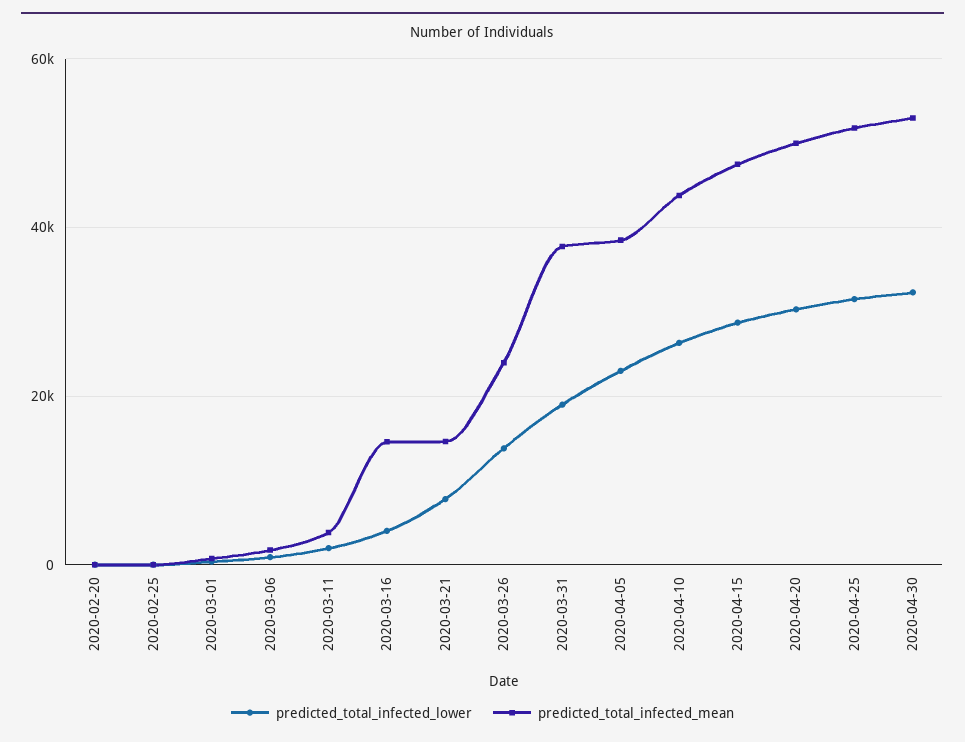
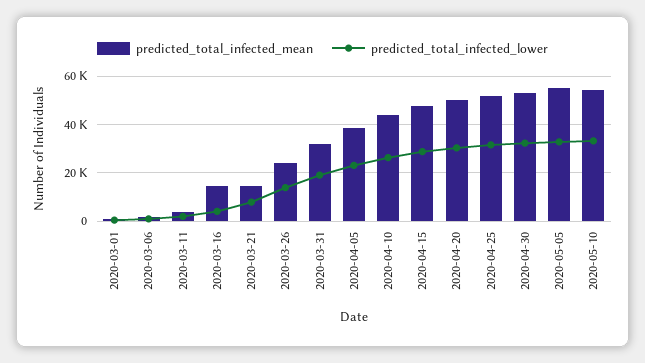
predicted_total_infected_lower, 2020-02-20: 0 -> none
predicted_total_infected_mean, 2020-02-20: 0 -> none
predicted_total_infected_lower, 2020-02-25: 0 -> none
predicted_total_infected_mean, 2020-02-25: 0 -> none
predicted_total_infected_mean, 2020-03-31: 38000 -> 32500
predicted_total_infected_mean, 2020-05-05: none -> 55000
predicted_total_infected_lower, 2020-05-05: none -> 32500
predicted_total_infected_mean, 2020-05-10: none -> 55000
predicted_total_infected_lower, 2020-05-10: none -> 32500

